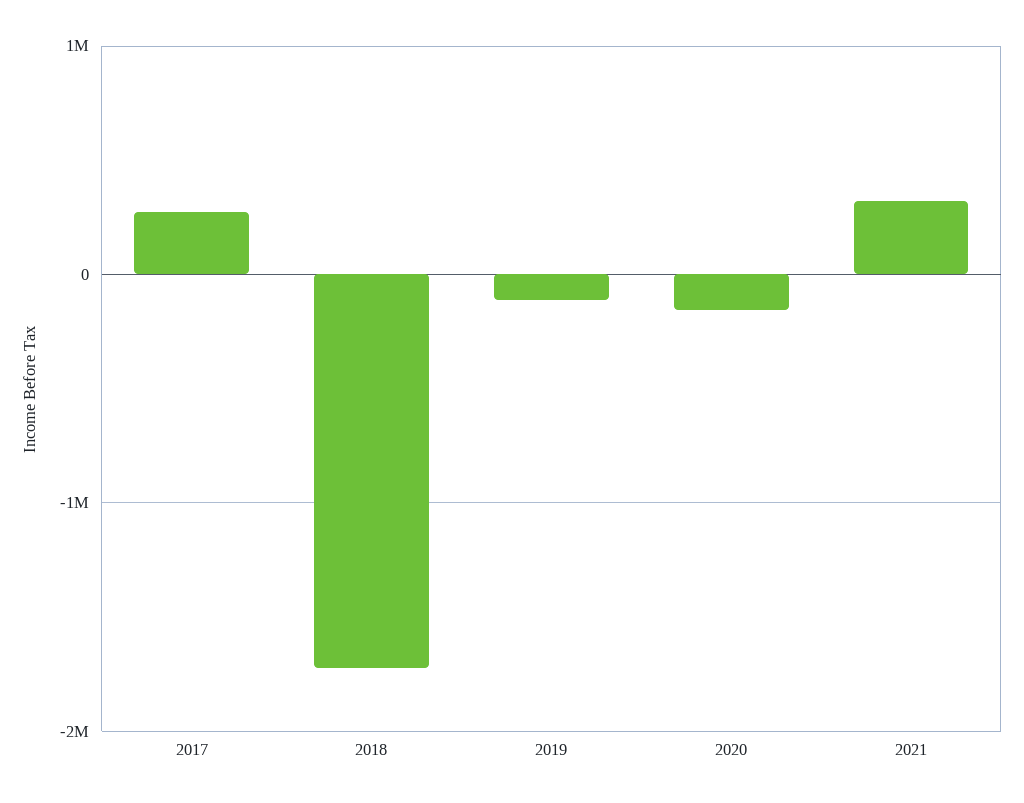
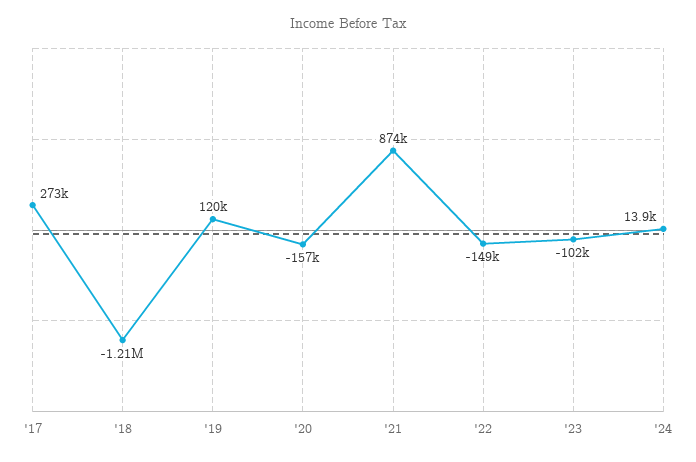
2018: -1700000 -> -1210000
2019: -100000 -> 120000
2021: 300000 -> 874000
'22: none -> -149000
'23: none -> -102000
'24: none -> 13900

